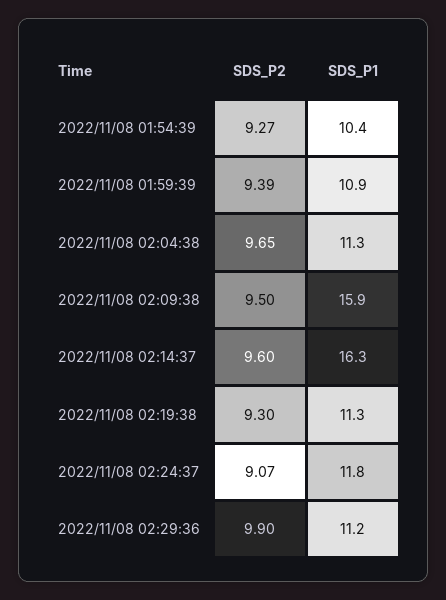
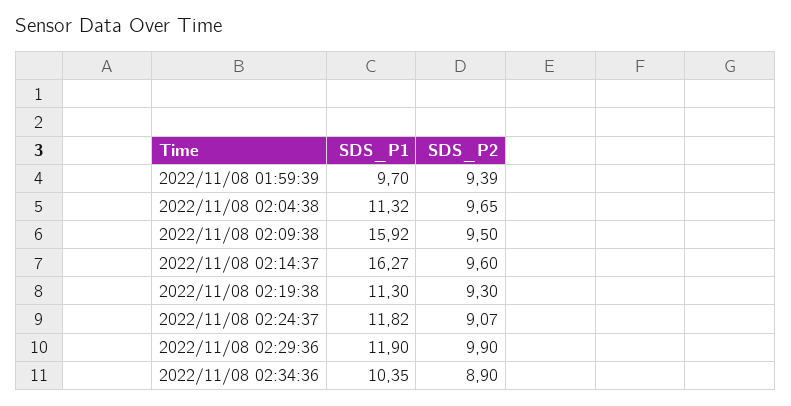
SDS_P2, 2022/11/08 01:54:39: 9.27 -> none
SDS_P1, 2022/11/08 01:54:39: 10.4 -> none
SDS_P1, 2022/11/08 01:59:39: 10.9 -> 9.7
SDS_P1, 2022/11/08 02:29:36: 11.2 -> 11.9
SDS_P1, 2022/11/08 02:34:36: none -> 10.35
SDS_P2, 2022/11/08 02:34:36: none -> 8.9

